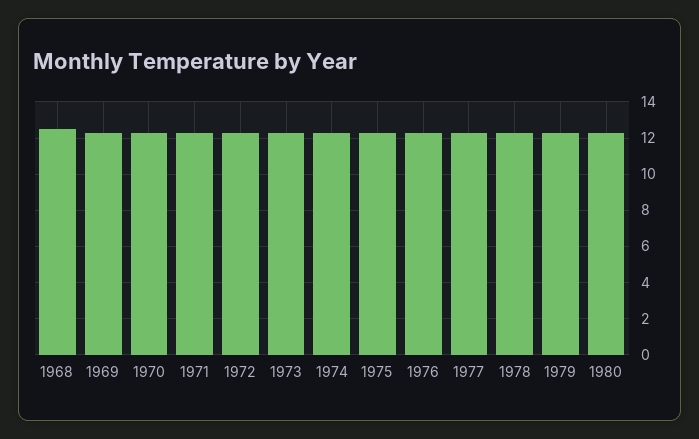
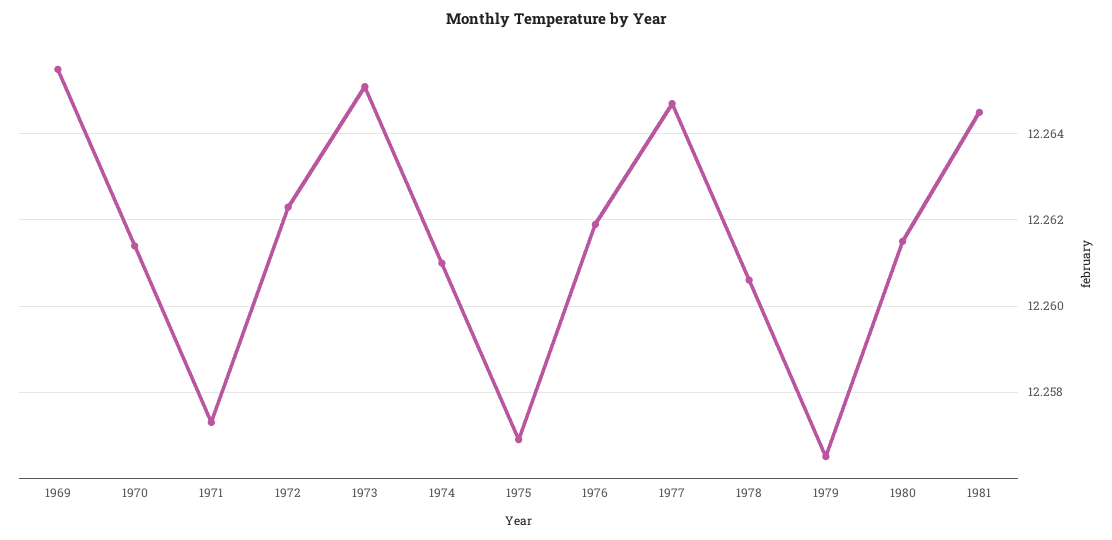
1968: 12.5 -> none
1981: none -> 12.2645

